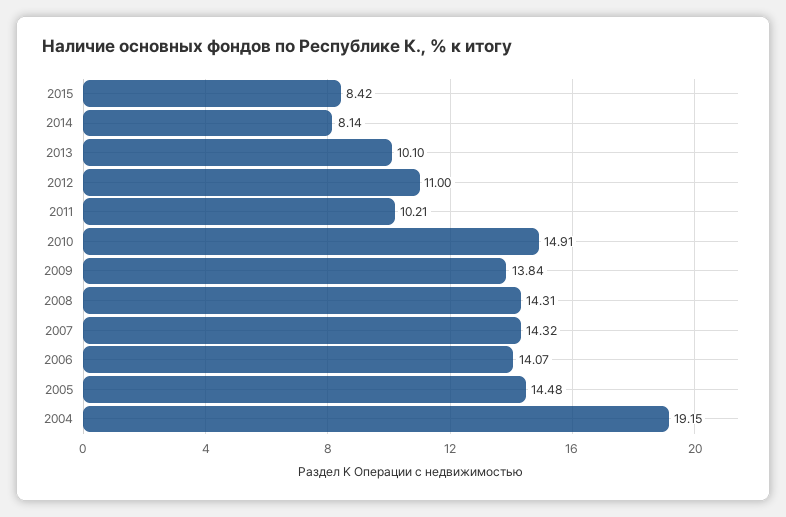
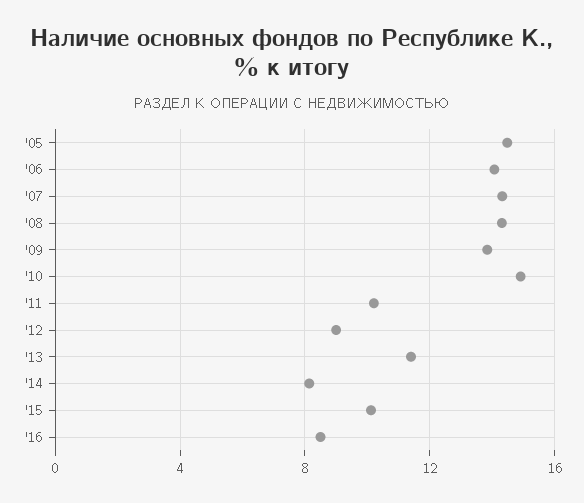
2015: 8.42 -> 10
2013: 10.1 -> 11.5
2012: 11 -> 9
2004: 19.15 -> none
'16: none -> 8.5

